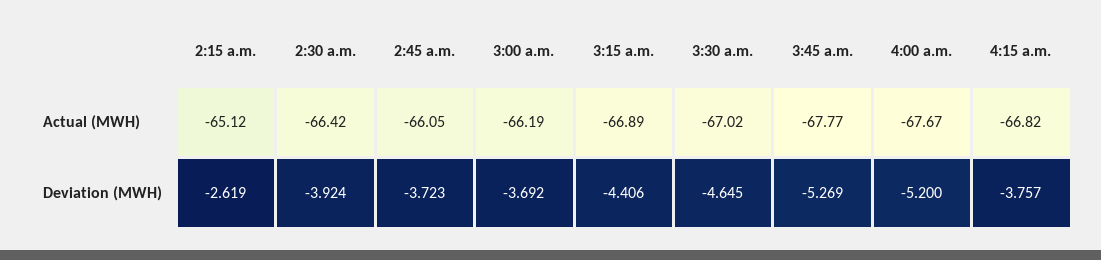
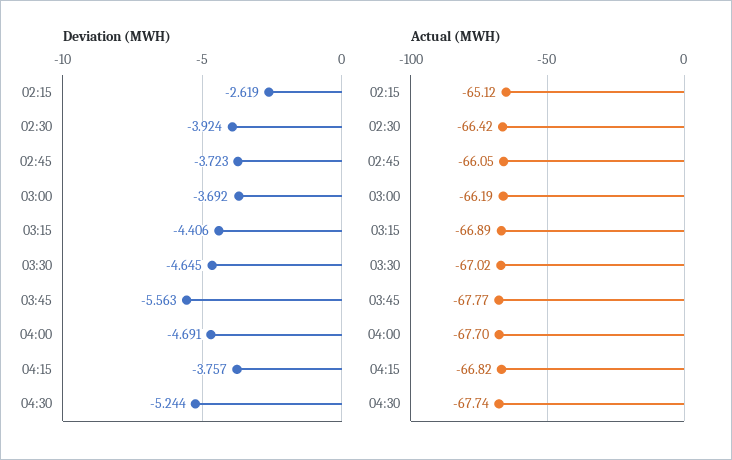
Actual (MWH), 4:00 a.m.: -67.67 -> -67.7
Deviation (MWH), 3:45 a.m.: -5.269 -> -5.563
Deviation (MWH), 4:00 a.m.: -5.2 -> -4.691
Deviation (MWH), 04:30: none -> -5.244
Actual (MWH), 04:30: none -> -67.74

